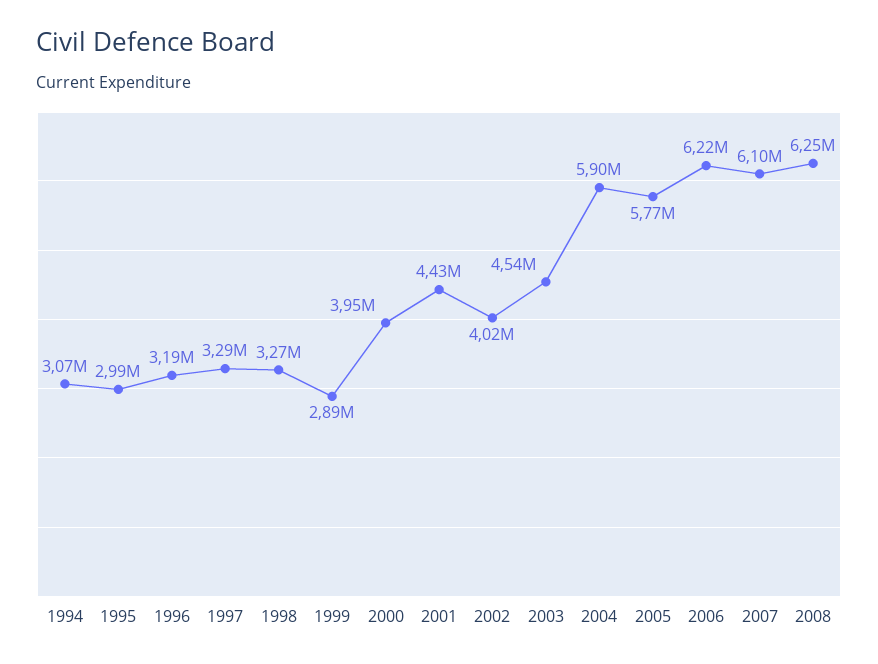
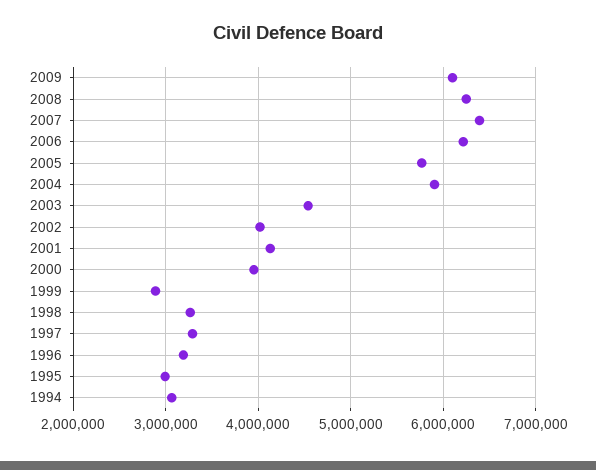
2001: 4430000 -> 4100000
2007: 6100000 -> 6400000
2009: none -> 6100000

